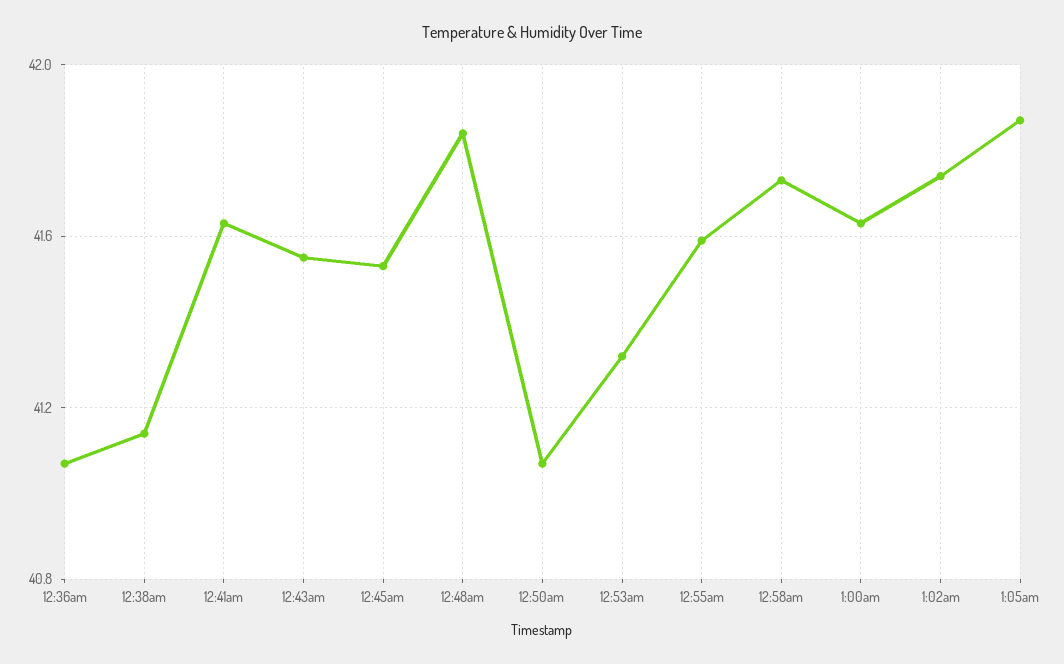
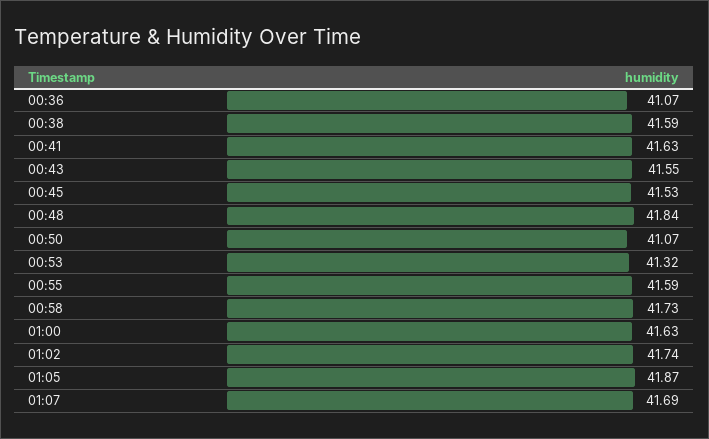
12:38am: 41.15 -> 41.59
01:07: none -> 41.69

